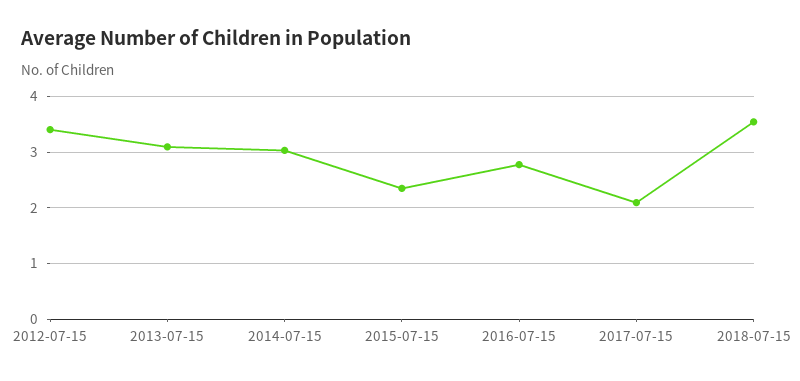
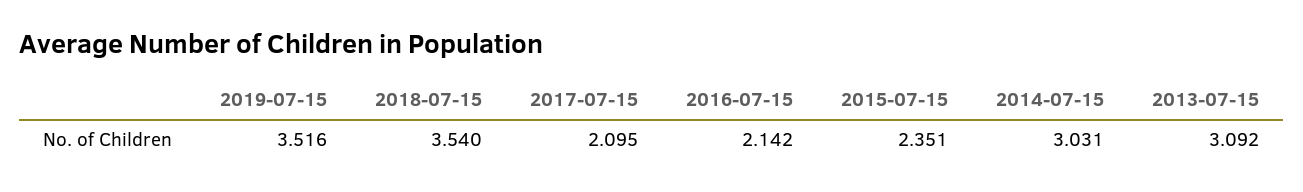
2012-07-15: 3.4 -> none
2016-07-15: 2.8 -> 2.142
2019-07-15: none -> 3.516

